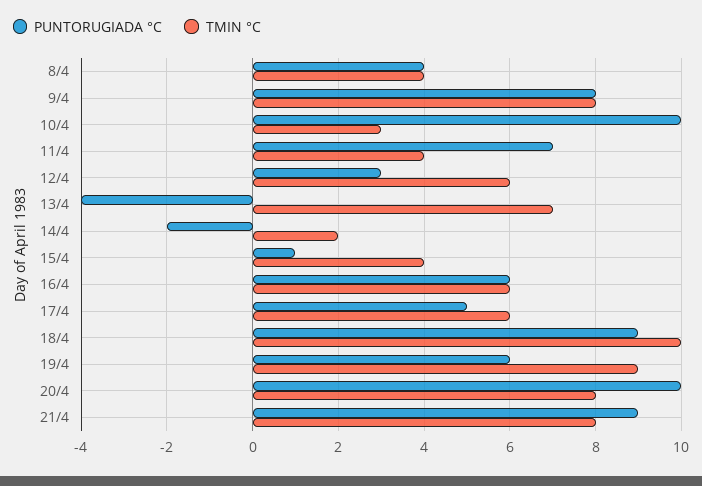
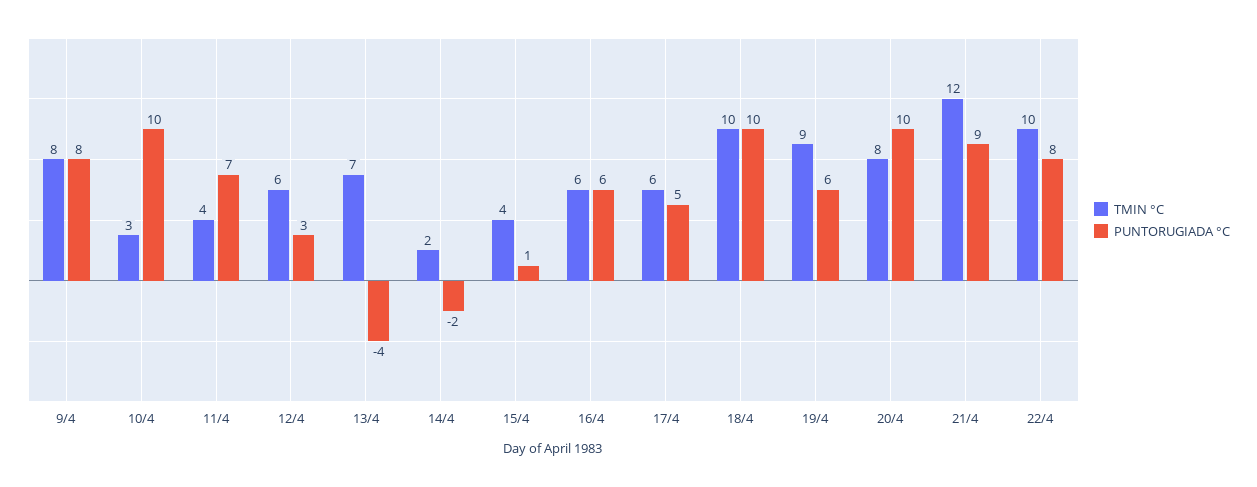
PUNTORUGIADA °C, 8/4: 4 -> none
TMIN °C, 8/4: 4 -> none
PUNTORUGIADA °C, 18/4: 9 -> 10
TMIN °C, 21/4: 8 -> 12
TMIN °C, 22/4: none -> 10
PUNTORUGIADA °C, 22/4: none -> 8

